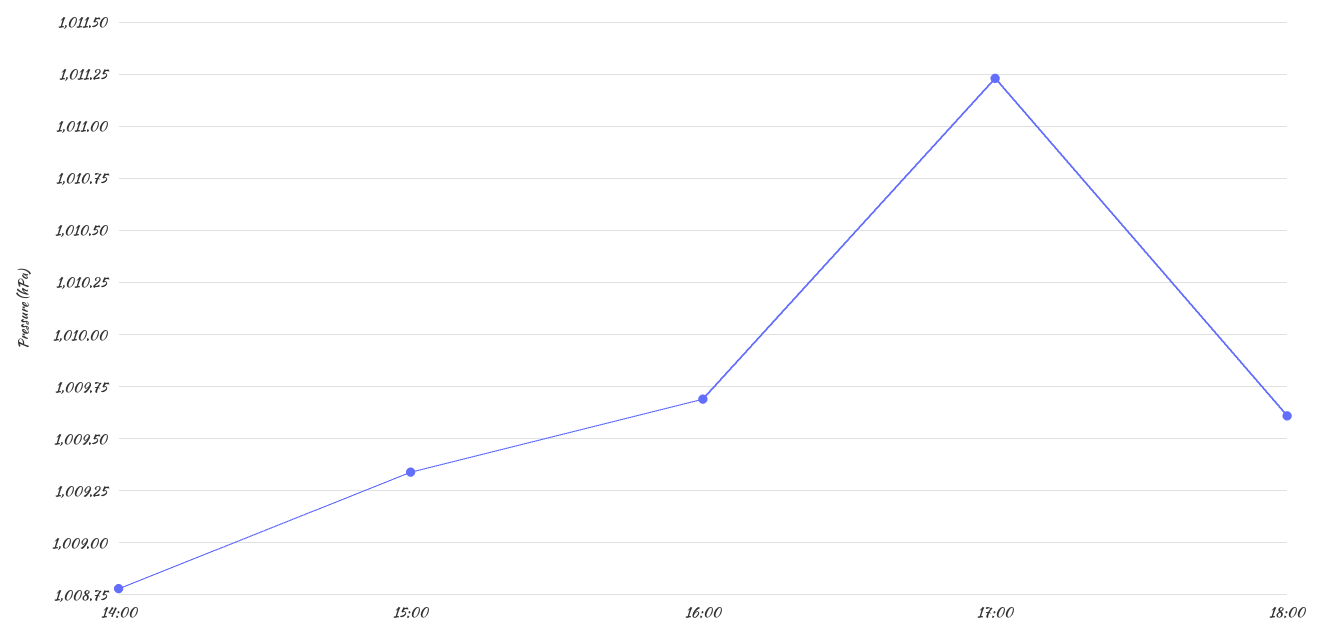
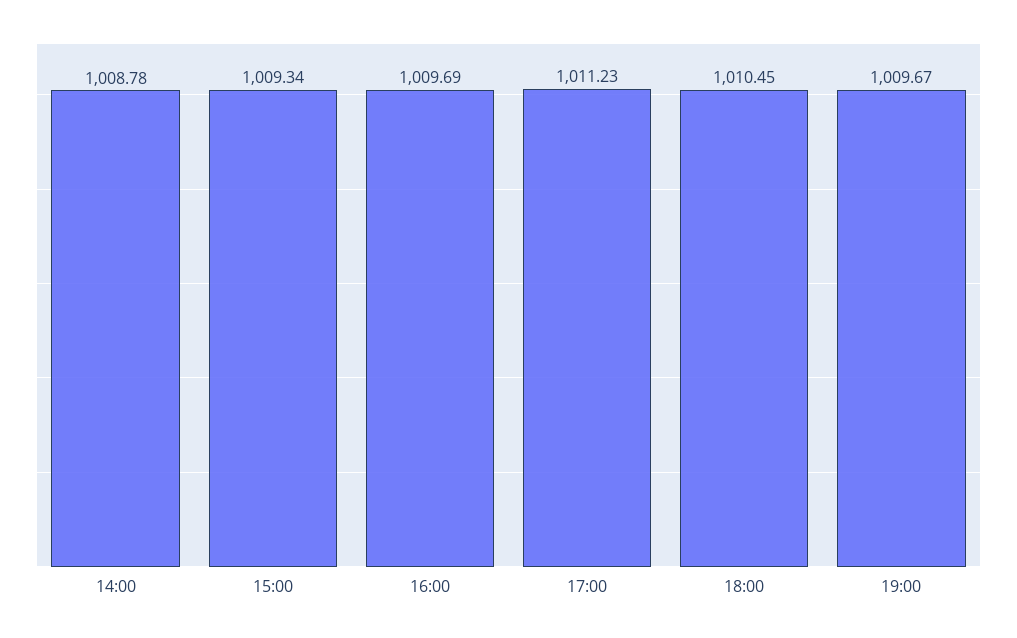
18:00: 1009.6 -> 1010.45
19:00: none -> 1009.67

